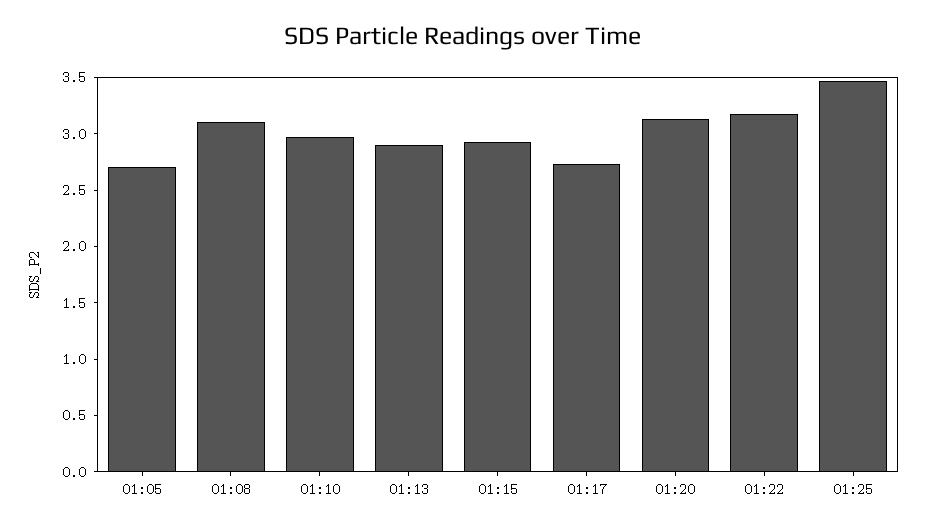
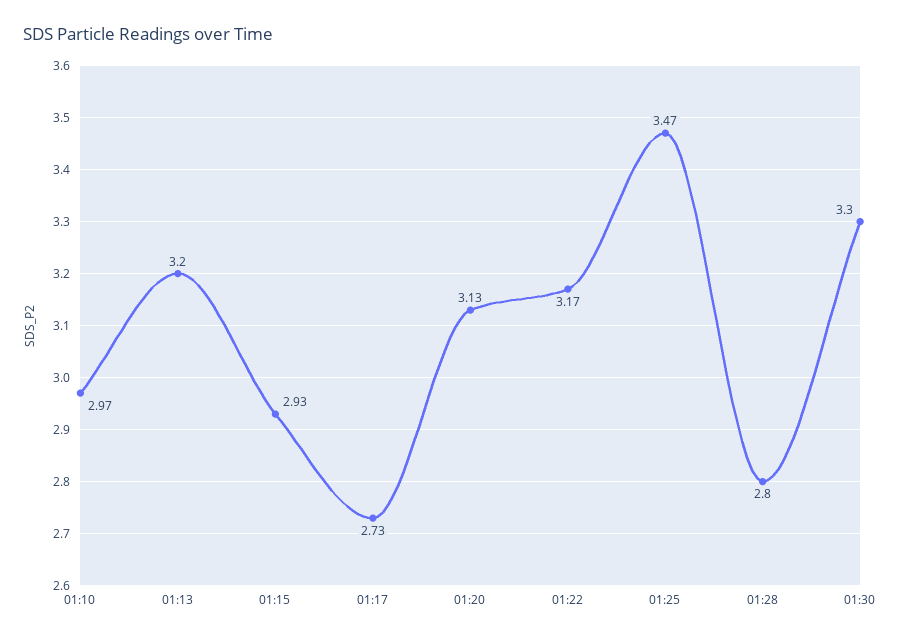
01:05: 2.7 -> none
01:08: 3.1 -> none
01:13: 2.9 -> 3.2
01:28: none -> 2.8
01:30: none -> 3.3

